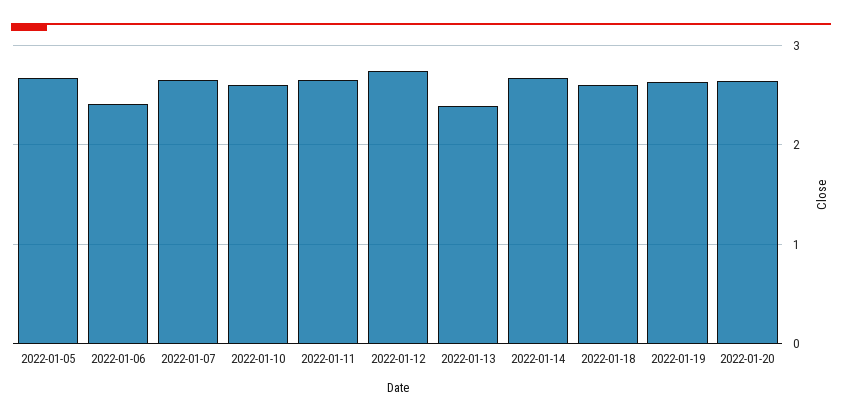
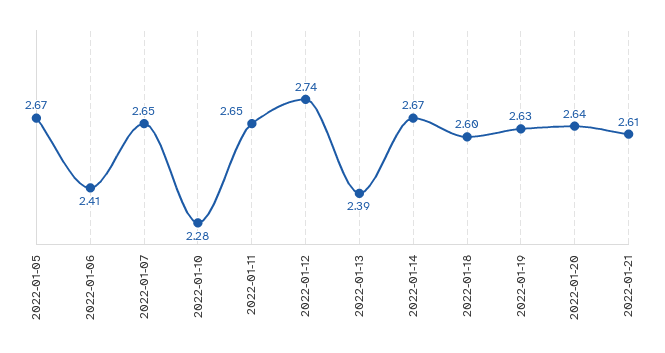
2022-01-10: 2.6 -> 2.28
2022-01-21: none -> 2.61

